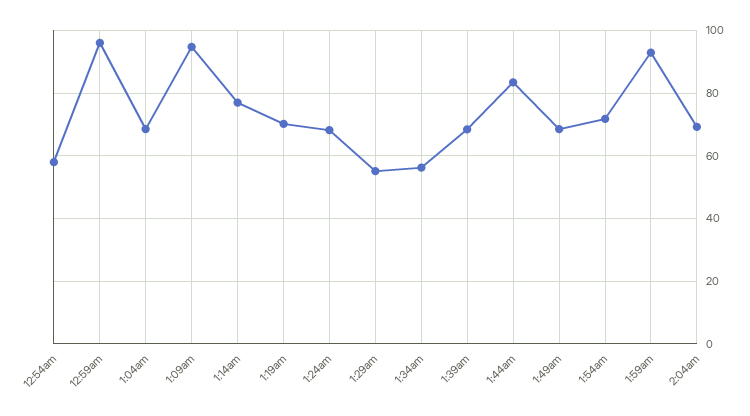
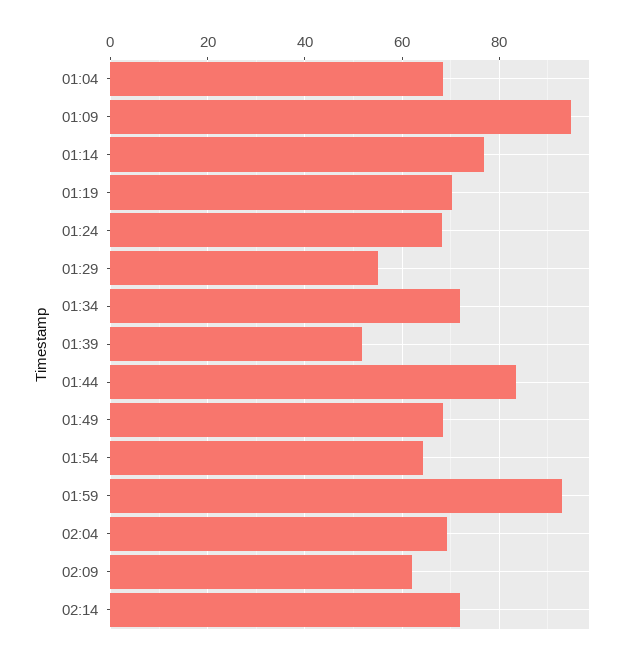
12:54am: 58 -> none
12:59am: 96 -> none
1:34am: 56 -> 72
1:39am: 68 -> 52
1:54am: 72 -> 64
02:09: none -> 62
02:14: none -> 72

